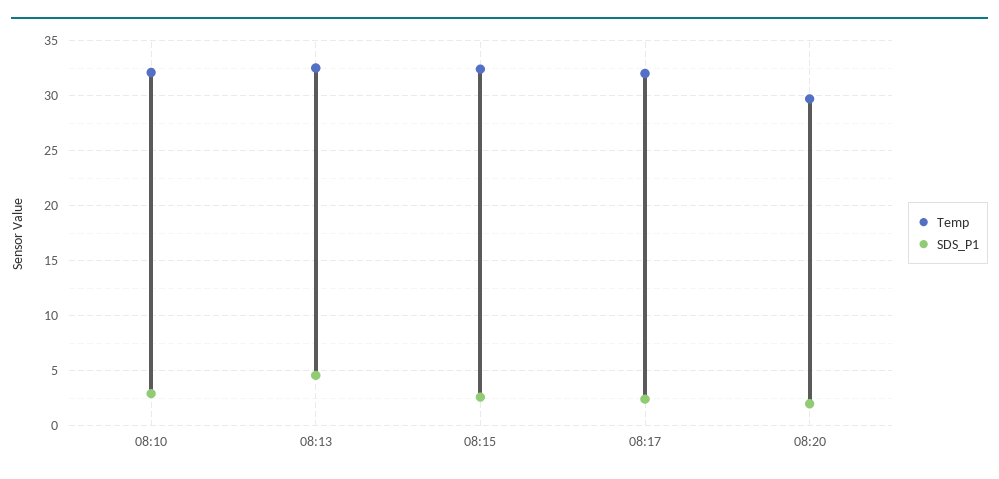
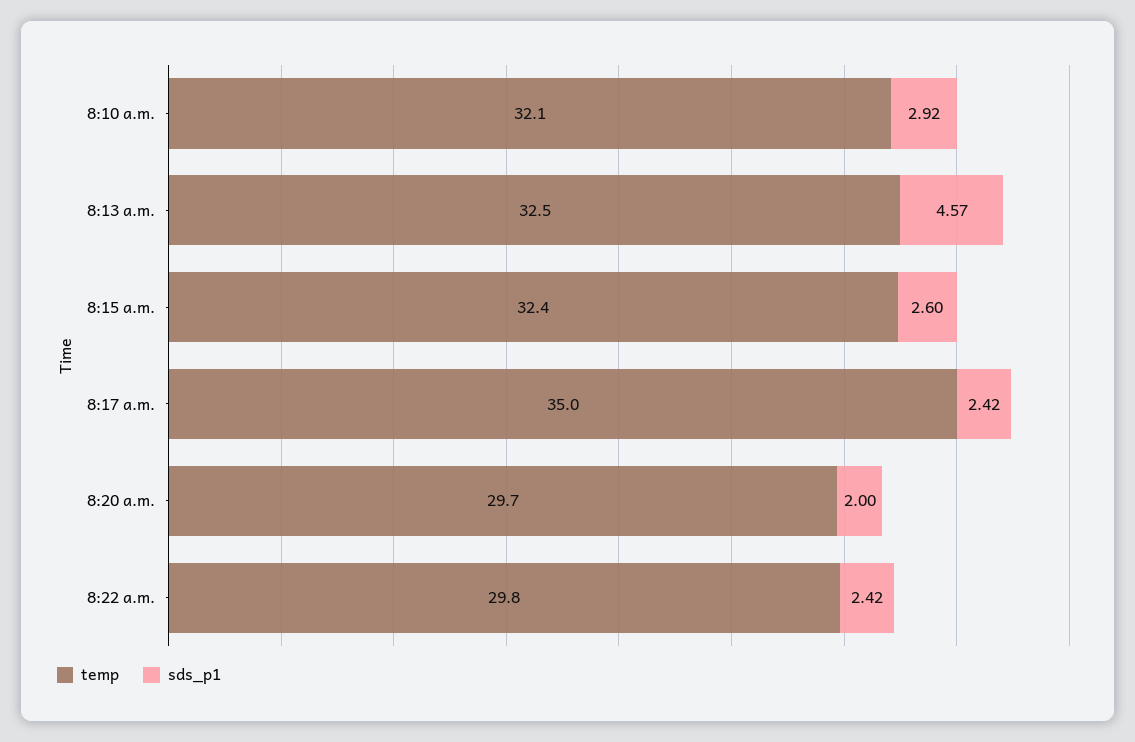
Temp, 08:17: 32 -> 35
Temp, 8:22 a.m.: none -> 29.8
SDS_P1, 8:22 a.m.: none -> 2.42

